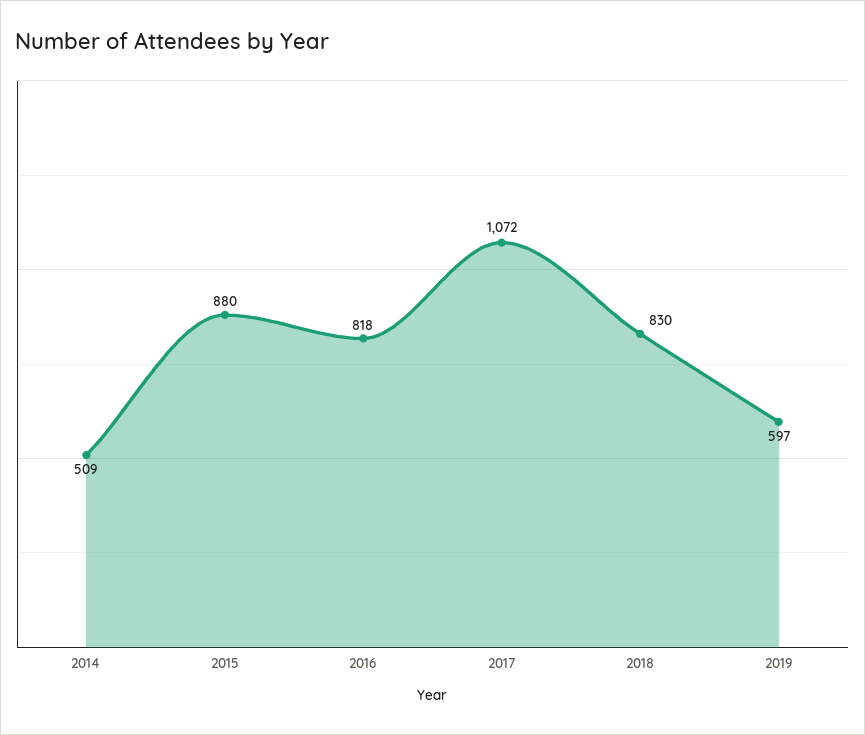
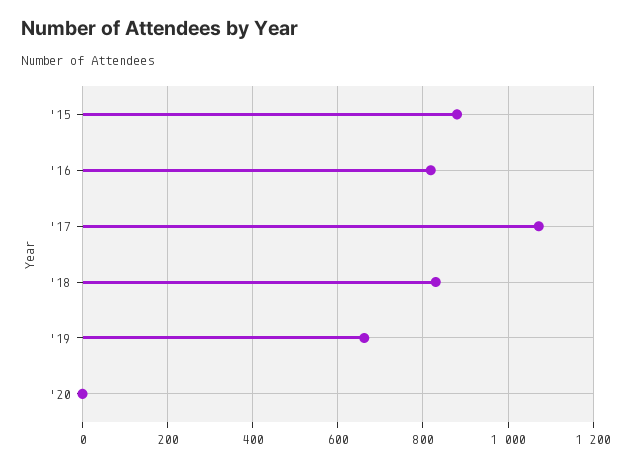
2014: 509 -> none
2019: 597 -> 660
'20: none -> 0

